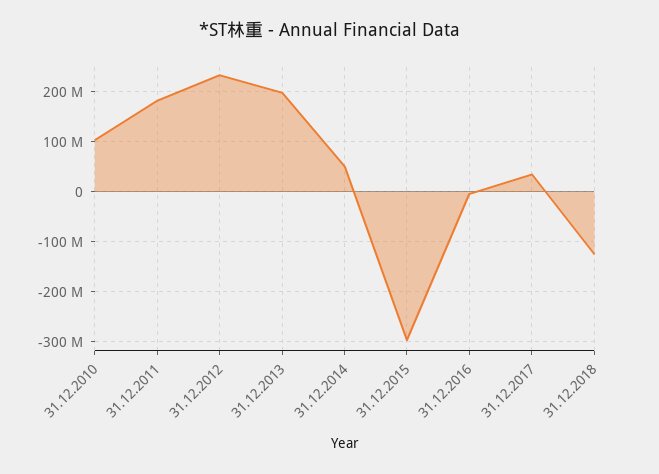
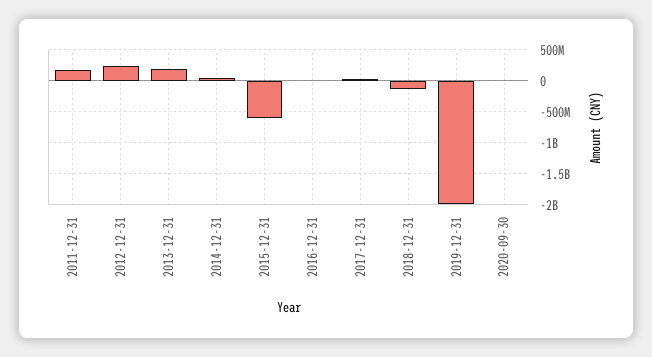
31.12.2010: 100000000 -> none
31.12.2015: -300000000 -> -600000000
2019-12-31: none -> -2000000000
2020-09-30: none -> 0

